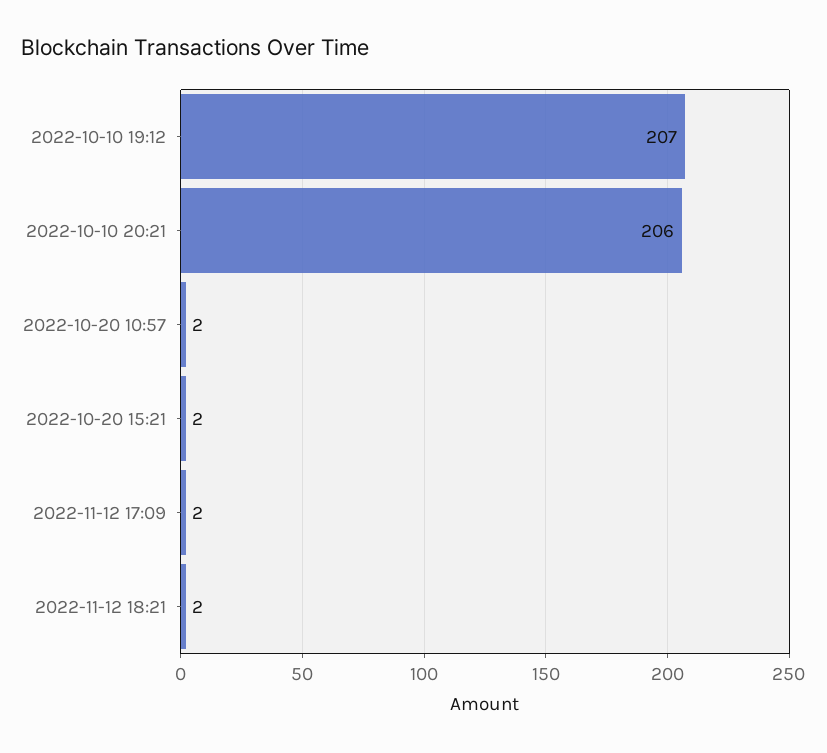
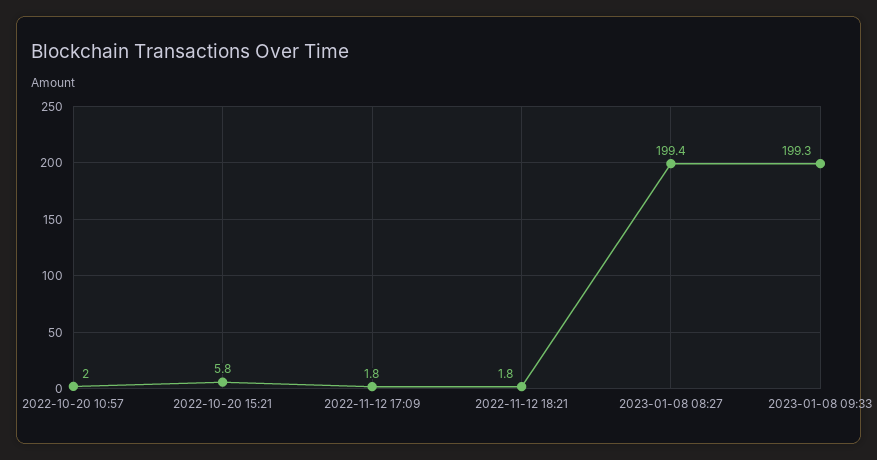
2022-10-10 19:12: 207 -> none
2022-10-10 20:21: 206 -> none
2022-10-20 15:21: 2 -> 5.8
2023-01-08 08:27: none -> 199.4
2023-01-08 09:33: none -> 199.3

